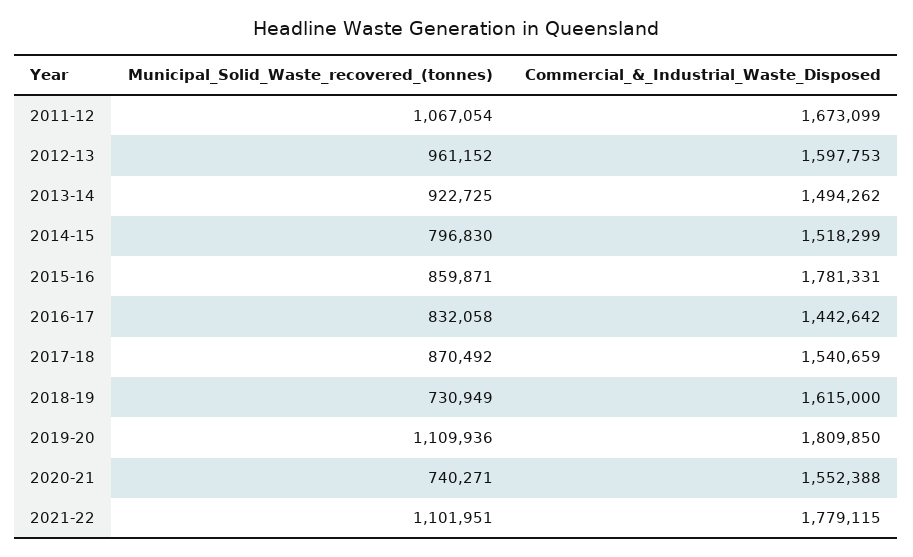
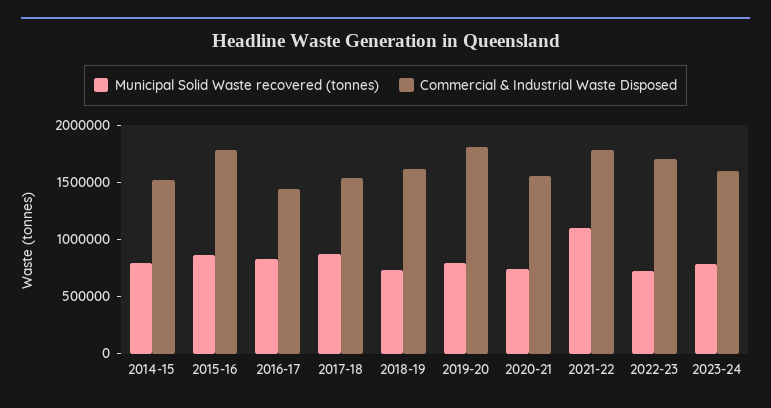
Municipal_Solid_Waste_recovered_(tonnes), 2011-12: 1067054 -> none
Commercial_&_Industrial_Waste_Disposed, 2011-12: 1673099 -> none
Municipal_Solid_Waste_recovered_(tonnes), 2012-13: 961152 -> none
Commercial_&_Industrial_Waste_Disposed, 2012-13: 1597753 -> none
Municipal_Solid_Waste_recovered_(tonnes), 2013-14: 922725 -> none
Commercial_&_Industrial_Waste_Disposed, 2013-14: 1494262 -> none
Municipal_Solid_Waste_recovered_(tonnes), 2019-20: 1109936 -> 800000
Municipal_Solid_Waste_recovered_(tonnes), 2022-23: none -> 700000
Commercial_&_Industrial_Waste_Disposed, 2022-23: none -> 1700000
Municipal_Solid_Waste_recovered_(tonnes), 2023-24: none -> 800000
Commercial_&_Industrial_Waste_Disposed, 2023-24: none -> 1600000

